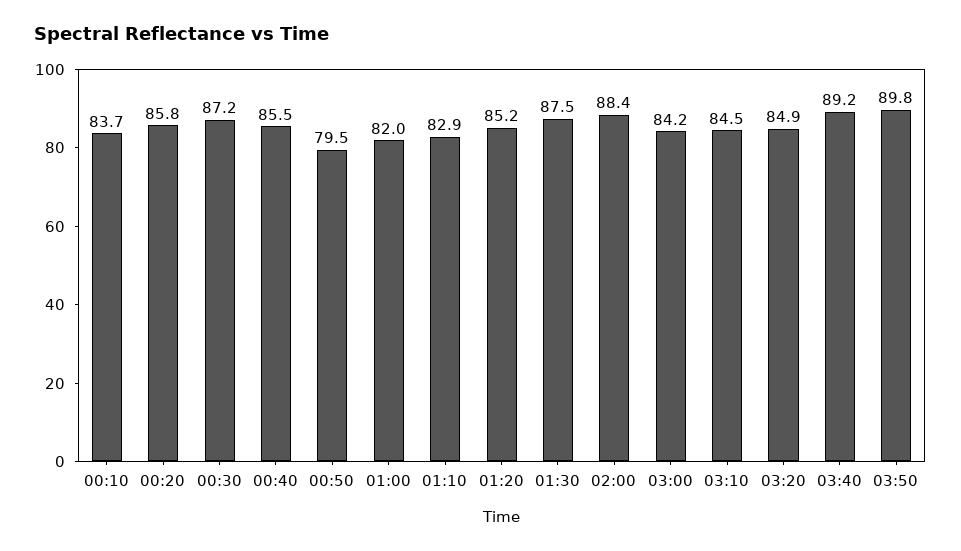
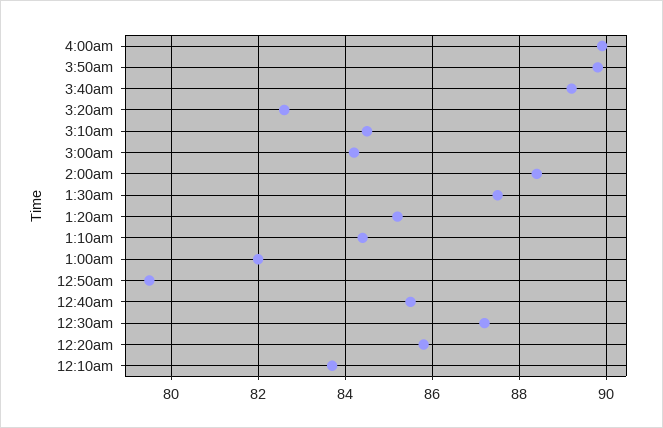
01:10: 82.9 -> 84.5
03:20: 84.9 -> 82.5
4:00am: none -> 90

